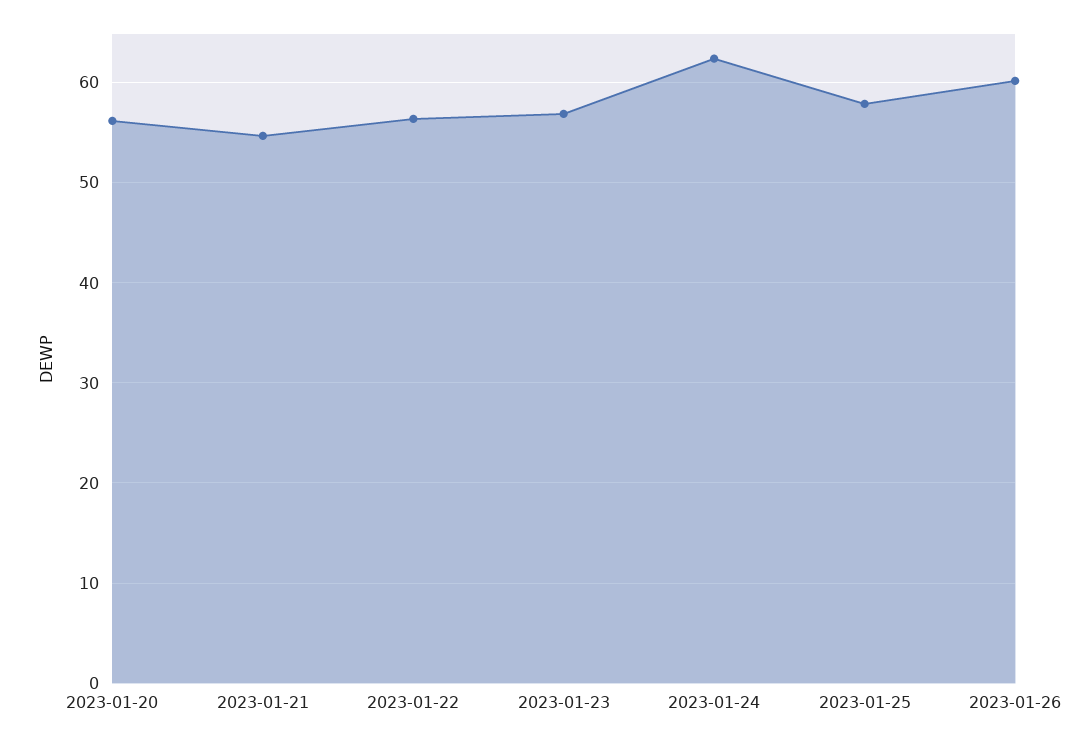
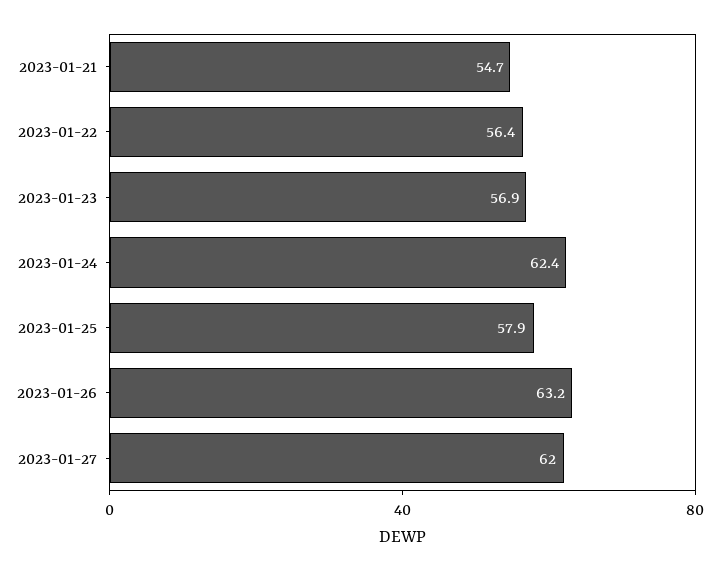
2023-01-20: 56 -> none
2023-01-26: 60 -> 63.2
2023-01-27: none -> 62

